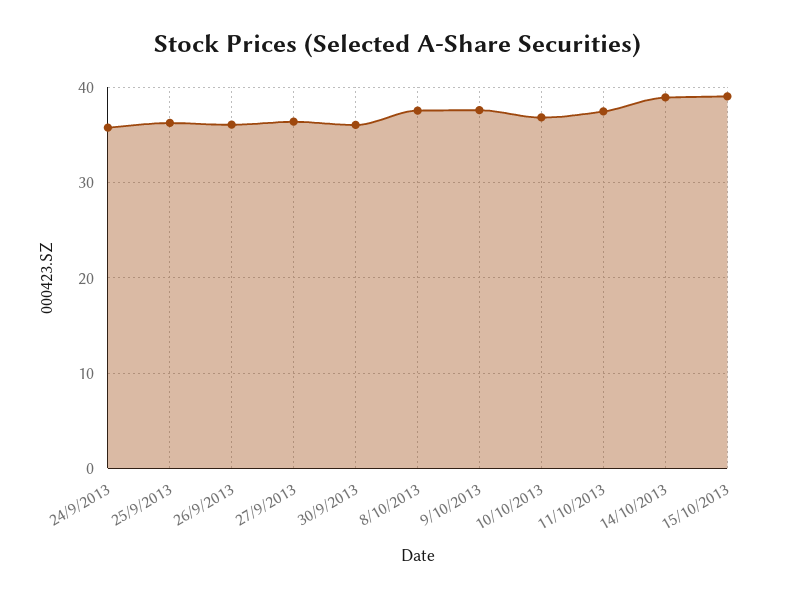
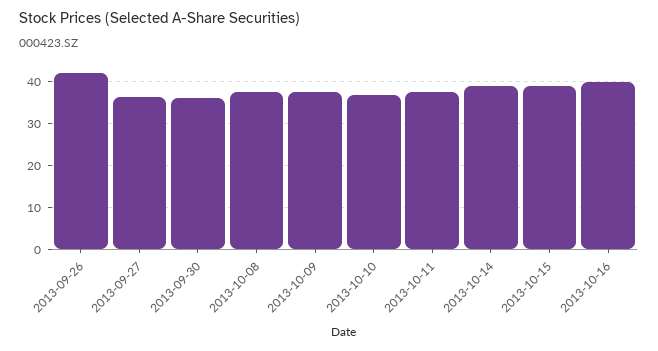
24/9/2013: 36 -> none
25/9/2013: 36 -> none
26/9/2013: 36 -> 42
2013-10-16: none -> 40

